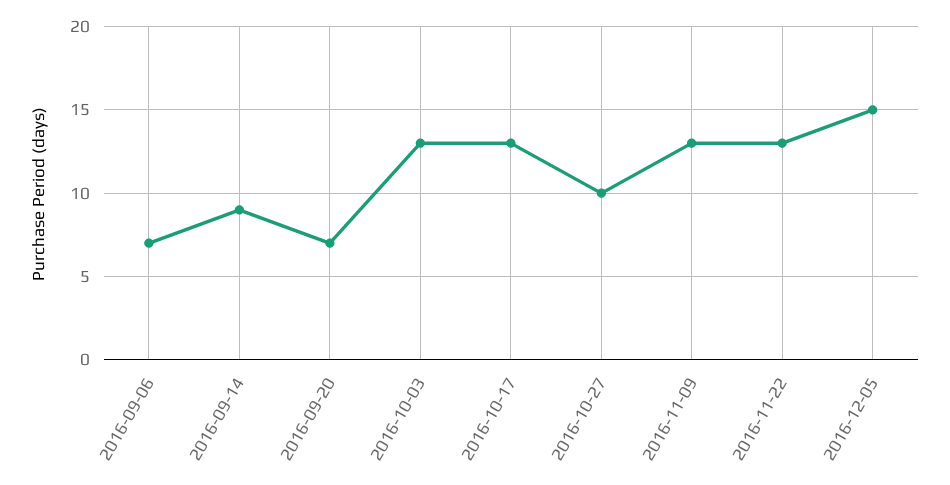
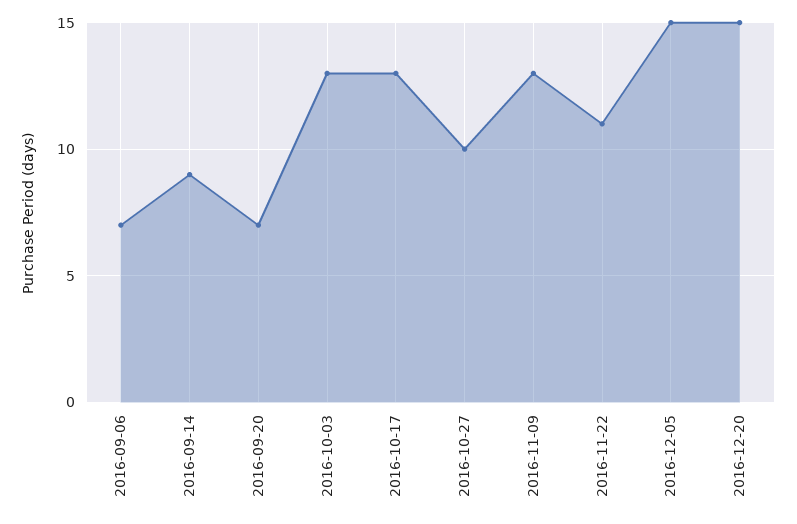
2016-11-22: 13 -> 11
2016-12-20: none -> 15

